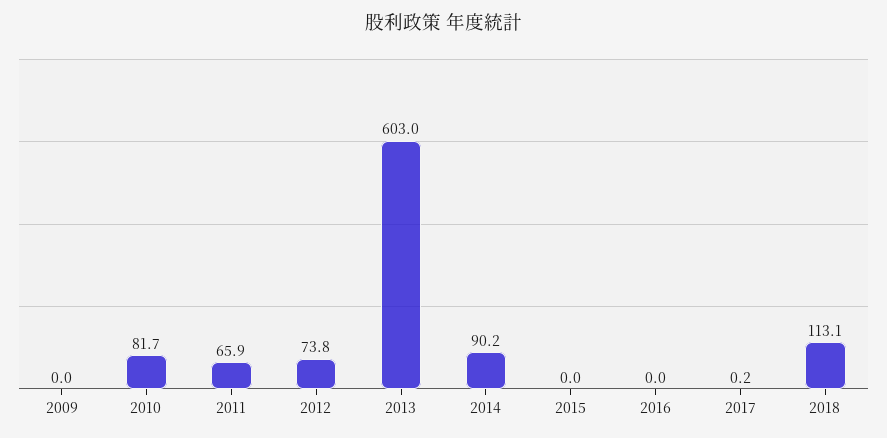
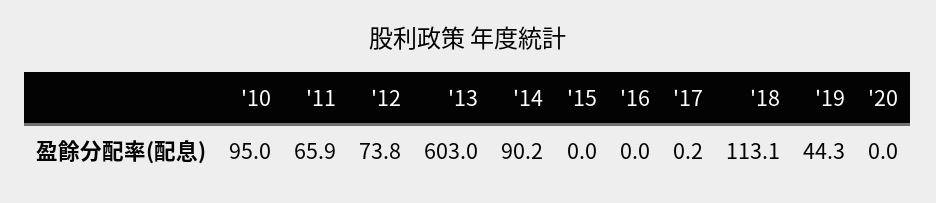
2009: 0 -> none
2010: 81.7 -> 95
'19: none -> 44.3
'20: none -> 0

